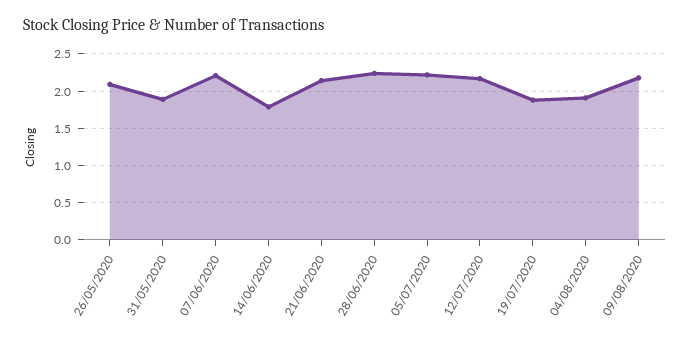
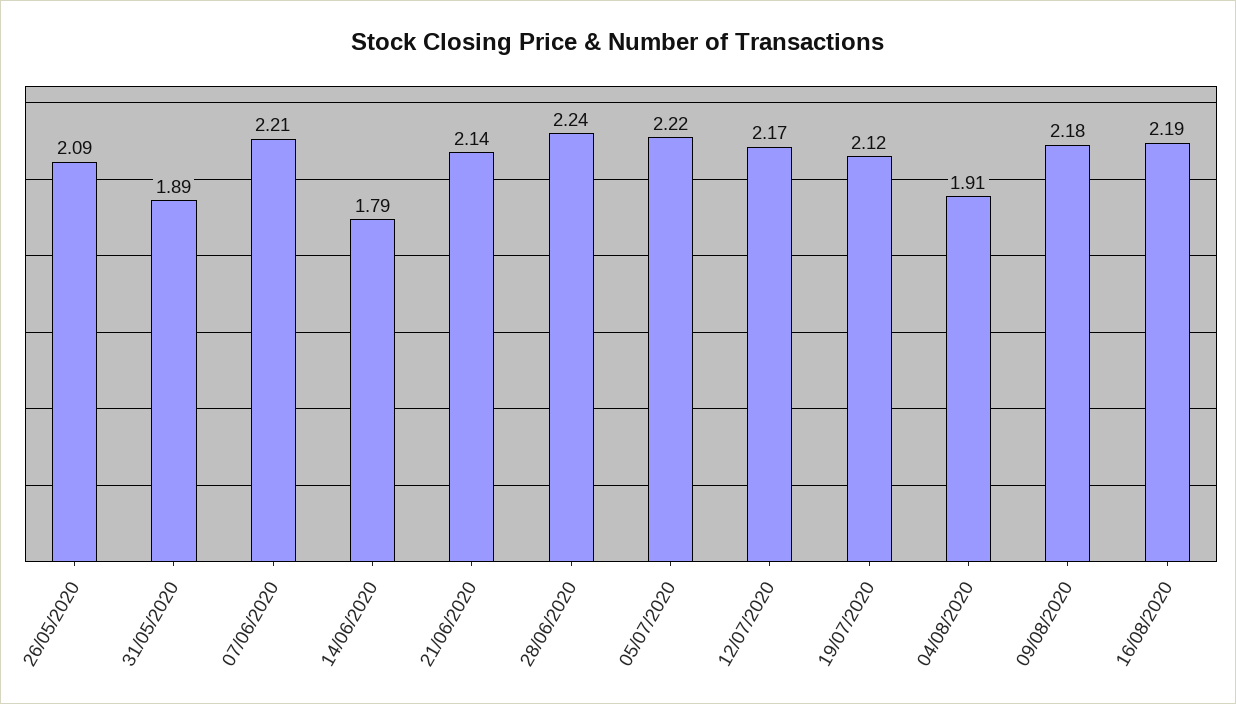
19/07/2020: 1.9 -> 2.12
16/08/2020: none -> 2.19

